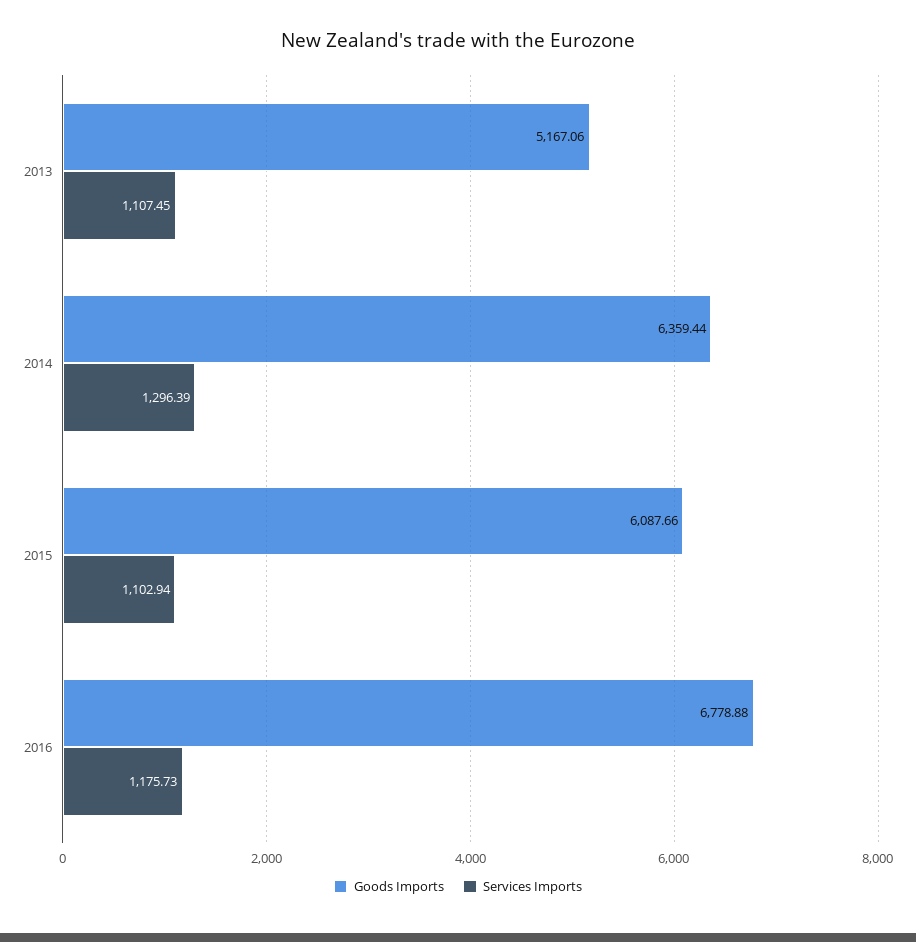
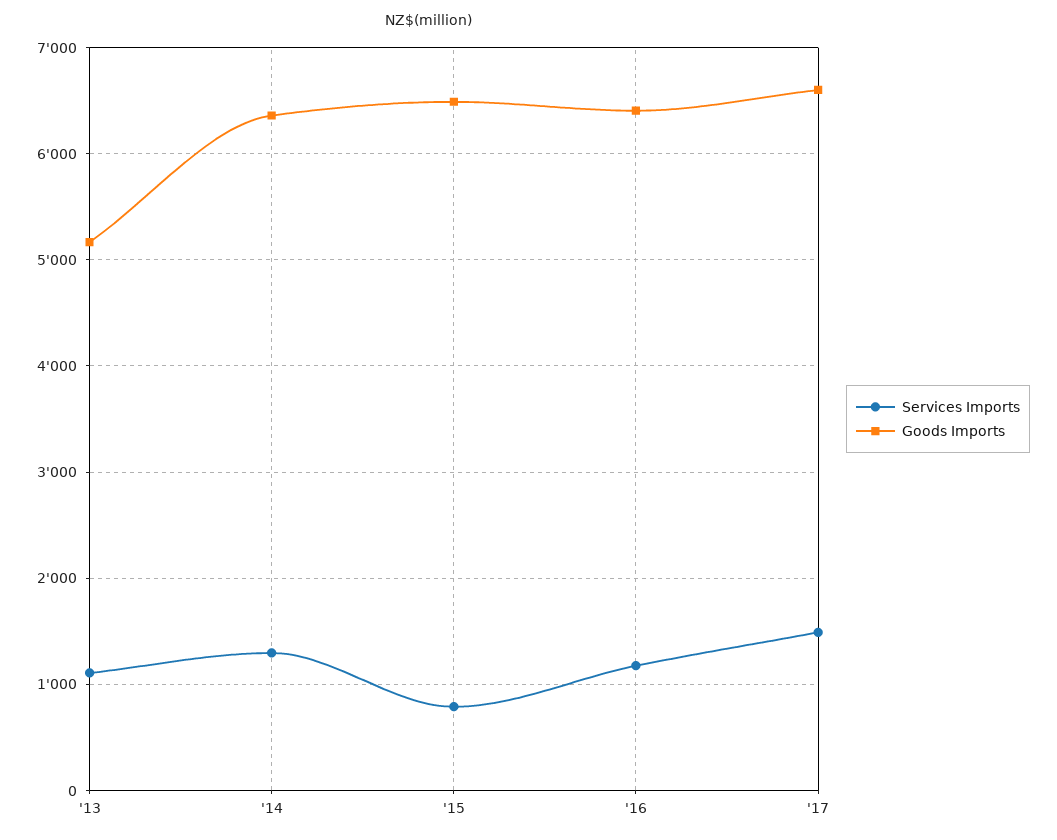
Goods Imports, 2015: 6087.66 -> 6500
Services Imports, 2015: 1102.94 -> 800
Goods Imports, 2016: 6778.88 -> 6400
Services Imports, '17: none -> 1500
Goods Imports, '17: none -> 6600

